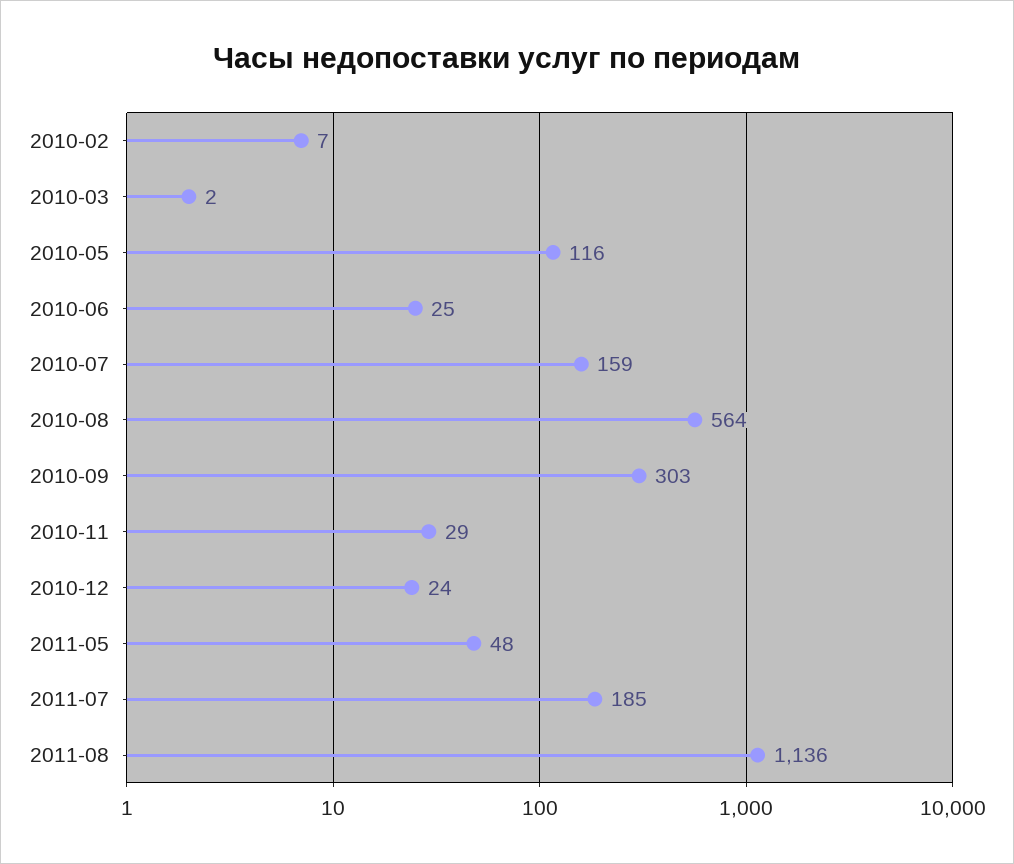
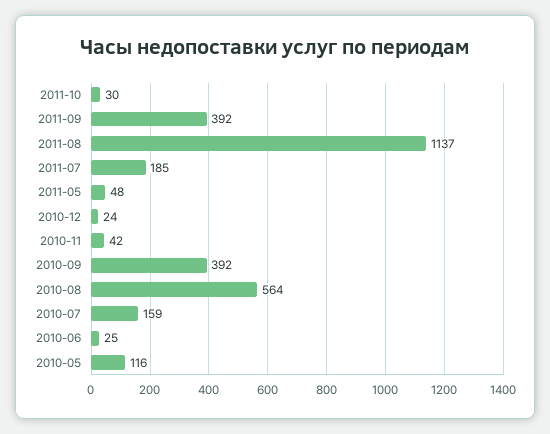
2010-02: 7 -> none
2010-03: 2 -> none
2010-09: 303 -> 392
2010-11: 29 -> 42
2011-08: 1136 -> 1137
2011-10: none -> 30
2011-09: none -> 392

